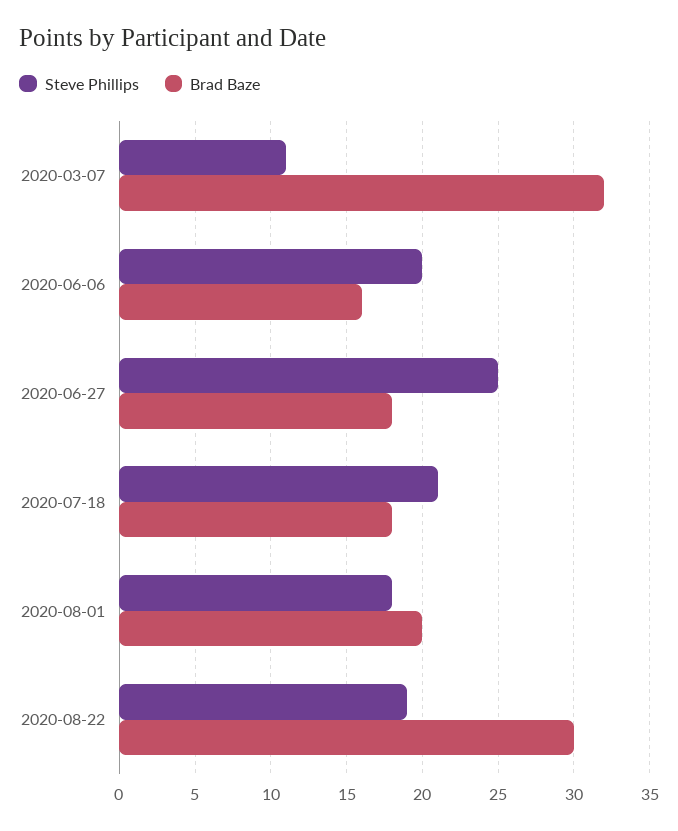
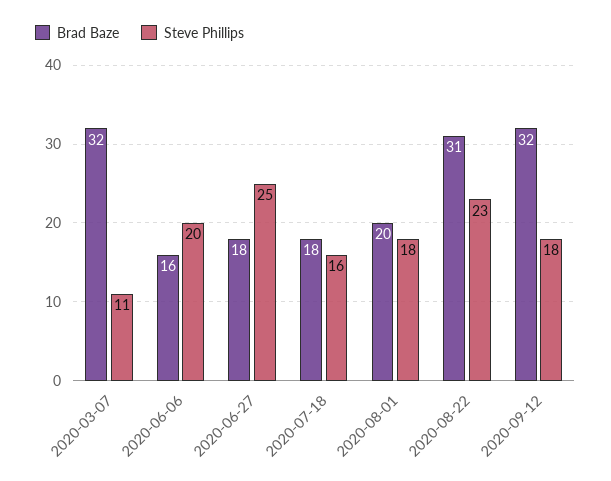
Steve Phillips, 2020-07-18: 21 -> 16
Steve Phillips, 2020-08-22: 19 -> 23
Brad Baze, 2020-08-22: 30 -> 31
Brad Baze, 2020-09-12: none -> 32
Steve Phillips, 2020-09-12: none -> 18

